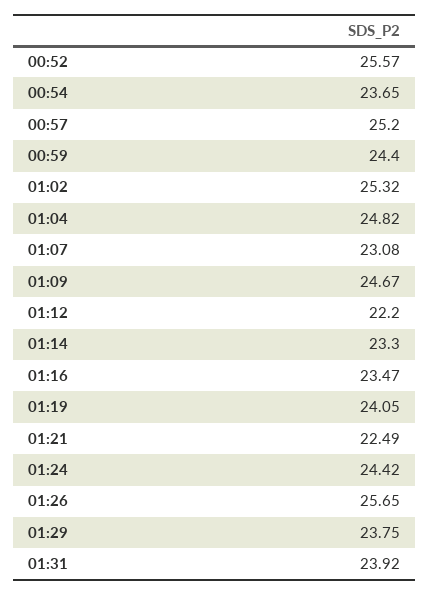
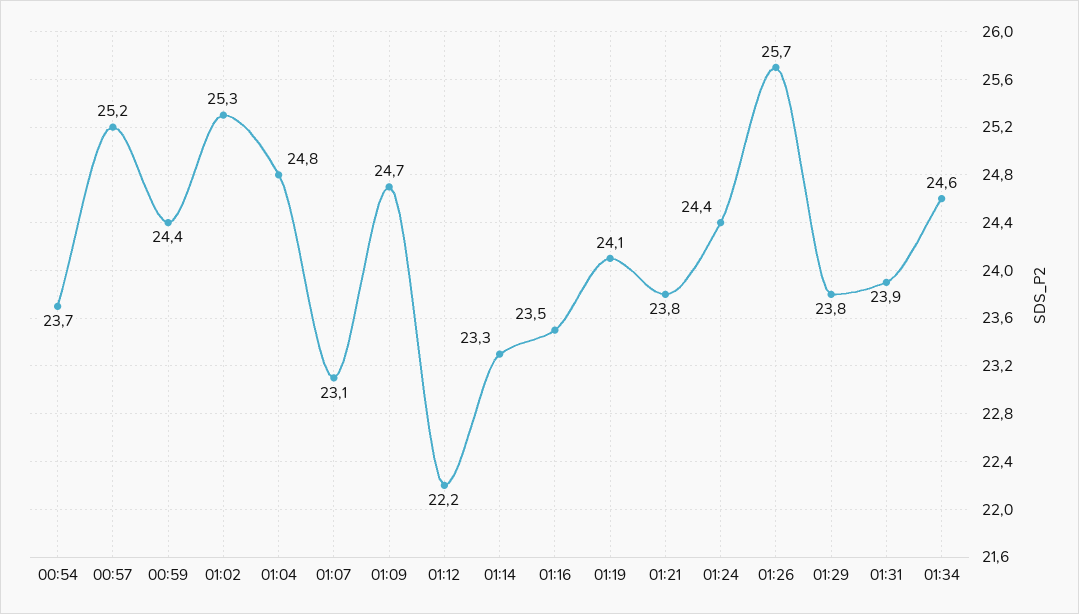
00:52: 25.57 -> none
01:21: 22.49 -> 23.8
01:34: none -> 24.6

